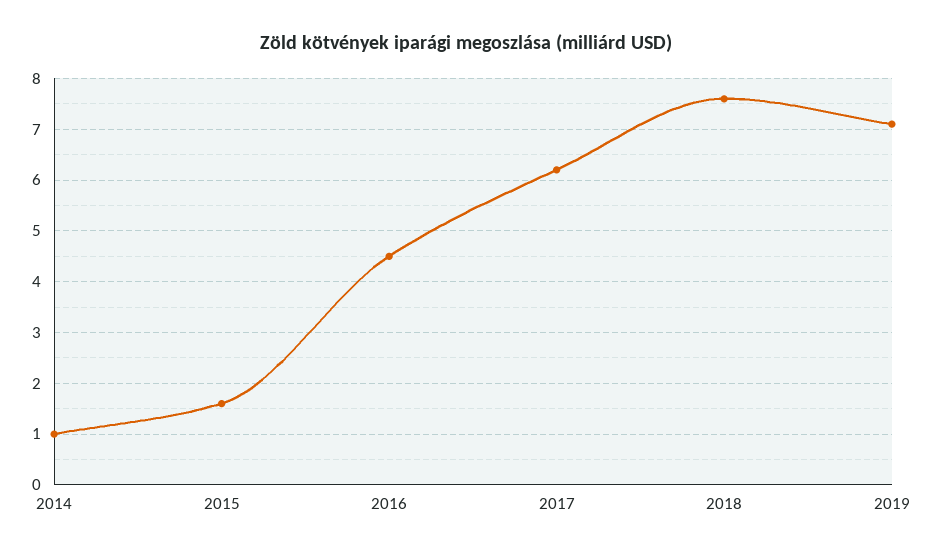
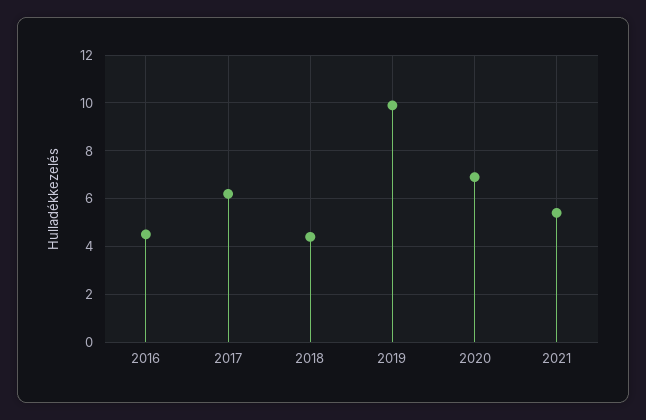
2014: 1 -> none
2015: 1.5 -> none
2018: 7.5 -> 4.5
2019: 7 -> 10
2020: none -> 7
2021: none -> 5.5

